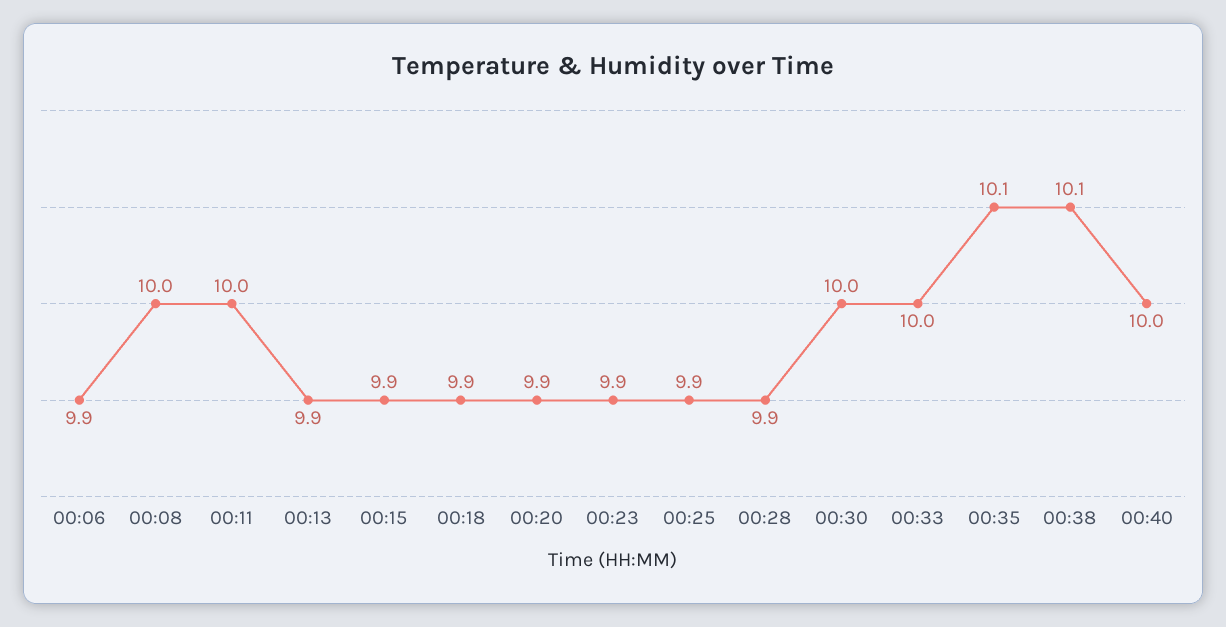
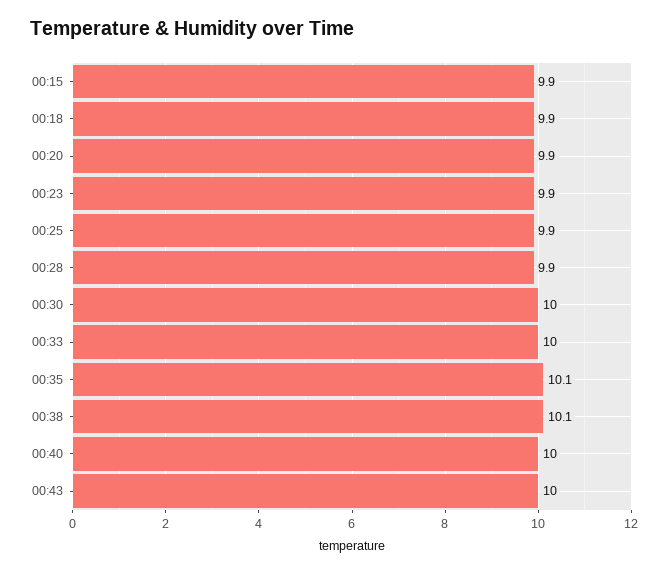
00:06: 9.9 -> none
00:08: 10 -> none
00:11: 10 -> none
00:13: 9.9 -> none
00:43: none -> 10

